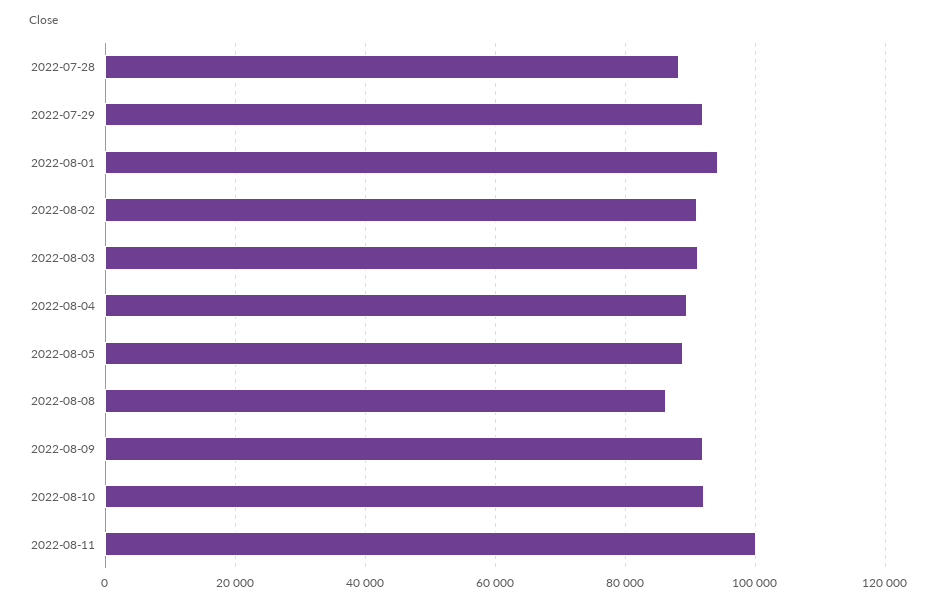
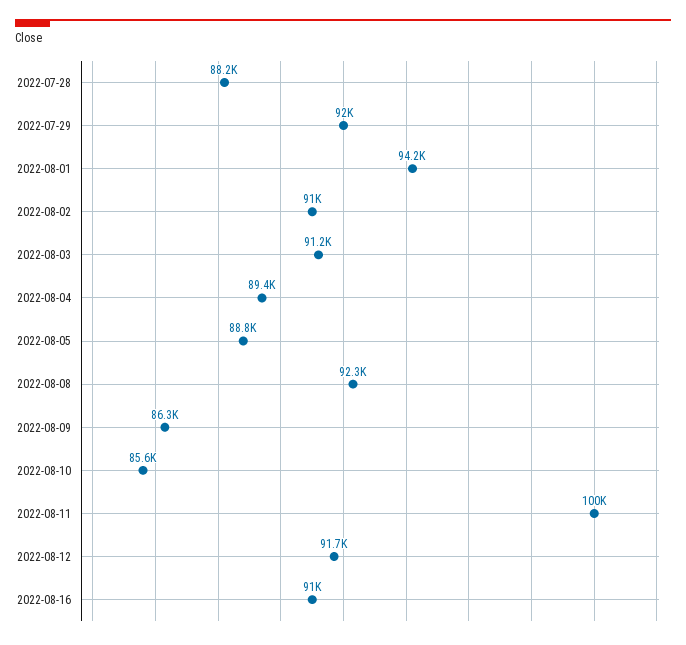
2022-08-08: 86000 -> 92300
2022-08-09: 92000 -> 86300
2022-08-10: 92000 -> 85600
2022-08-12: none -> 91700
2022-08-16: none -> 91000

